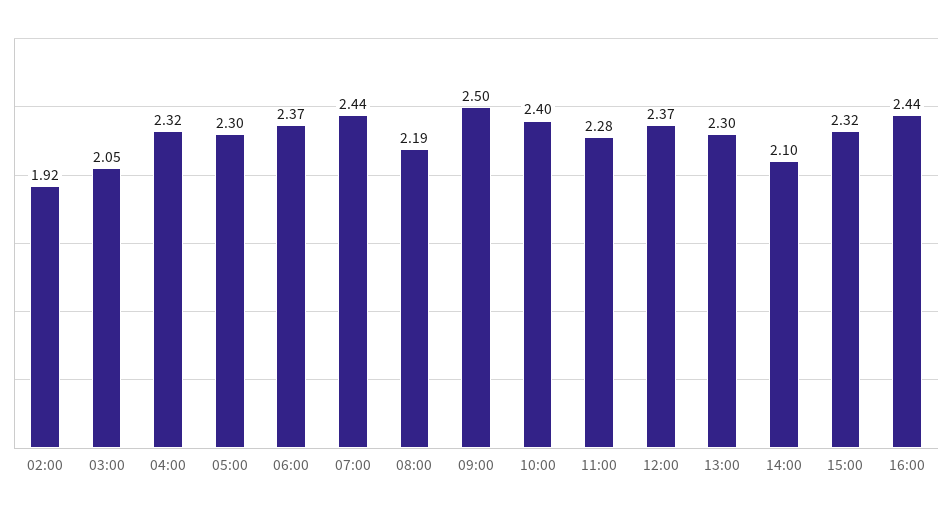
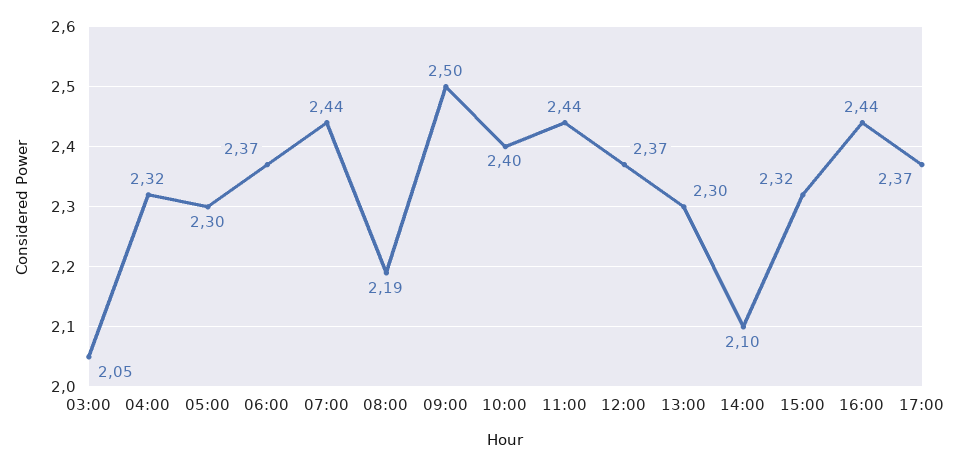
02:00: 1.92 -> none
11:00: 2.28 -> 2.44
17:00: none -> 2.37

